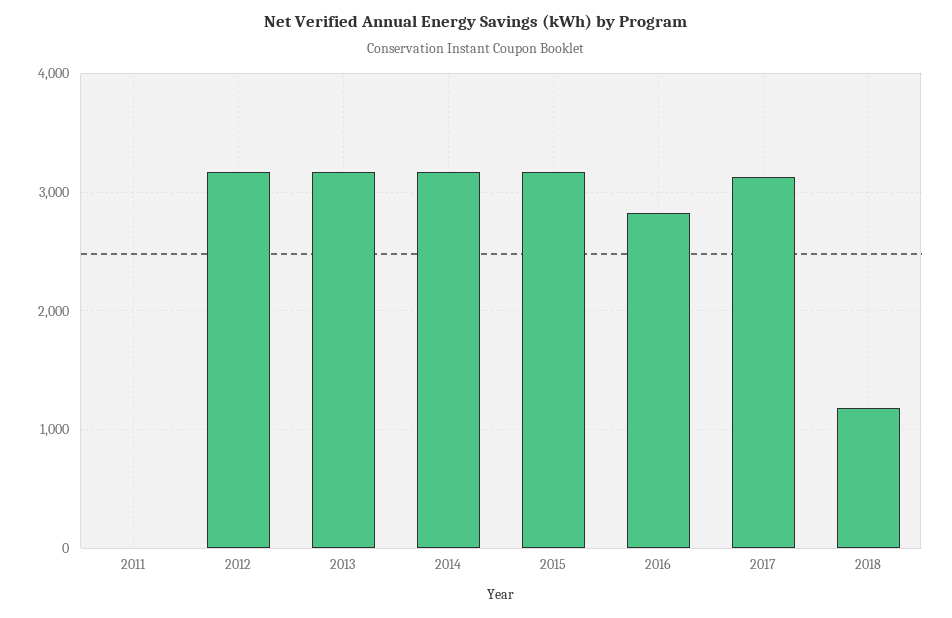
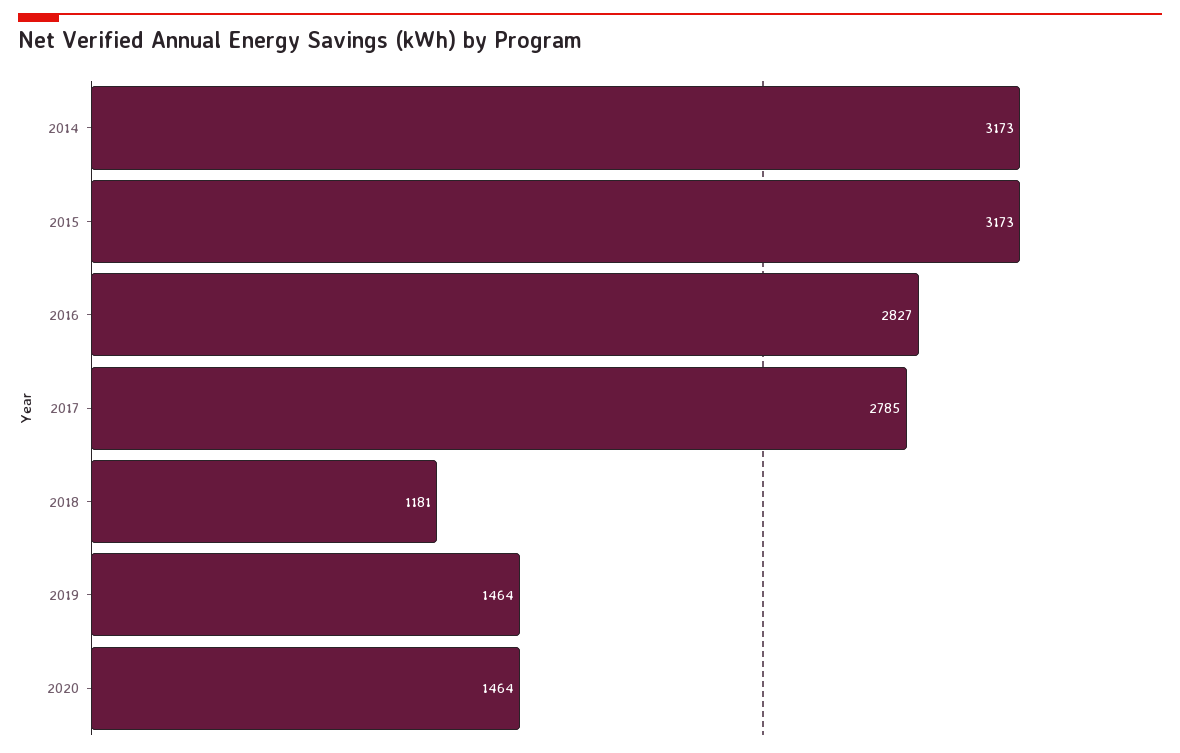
2011: 0 -> none
2012: 3200 -> none
2013: 3200 -> none
2017: 3100 -> 2785
2019: none -> 1464
2020: none -> 1464

